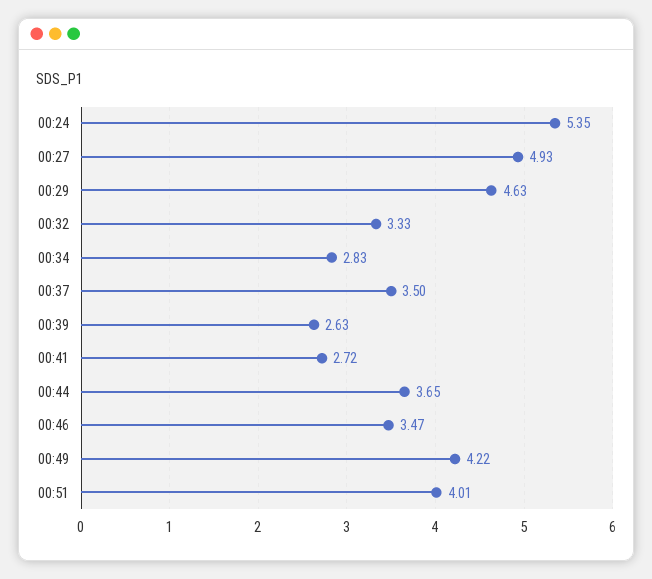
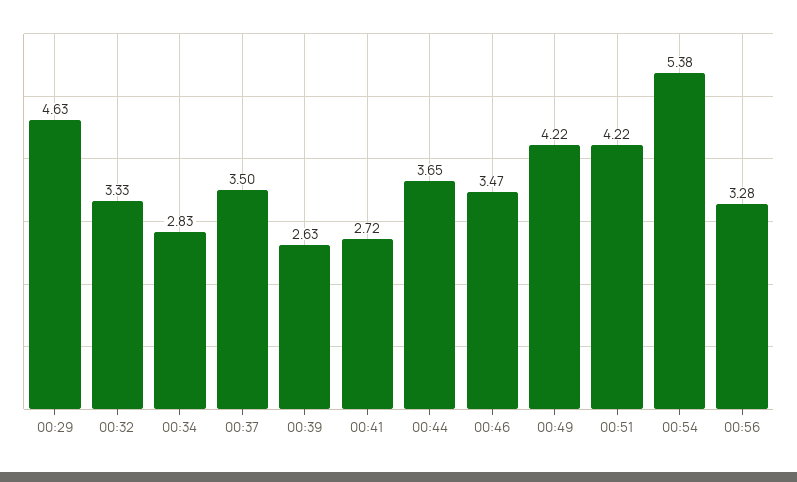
00:24: 5.35 -> none
00:27: 4.93 -> none
00:51: 4.01 -> 4.22
00:54: none -> 5.38
00:56: none -> 3.28

